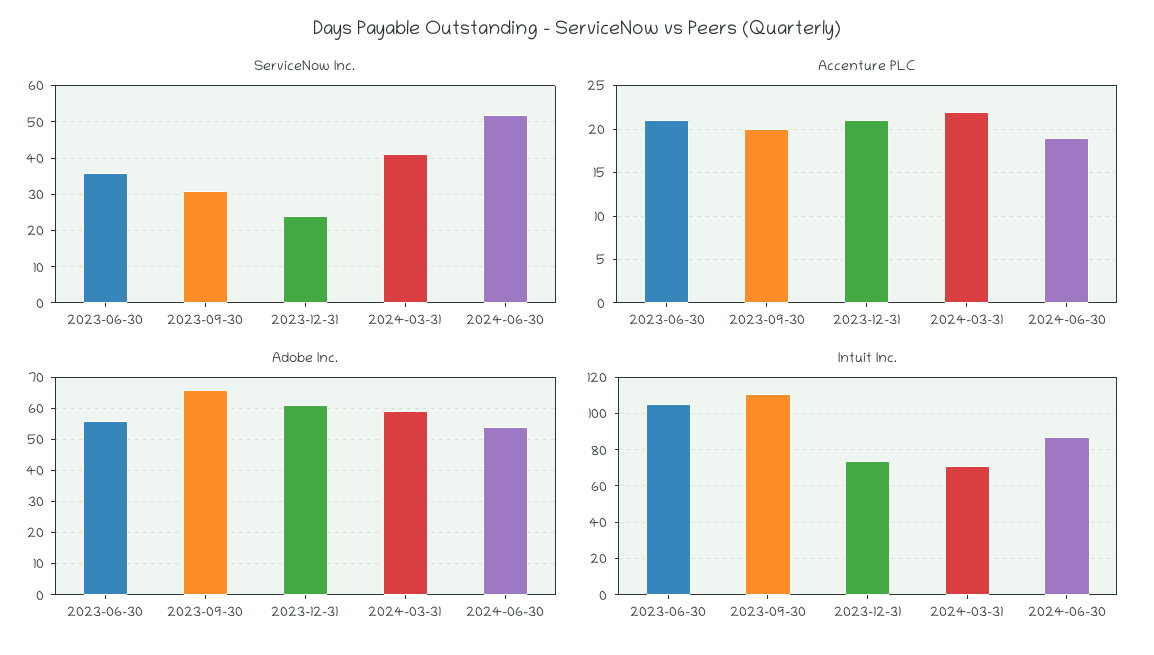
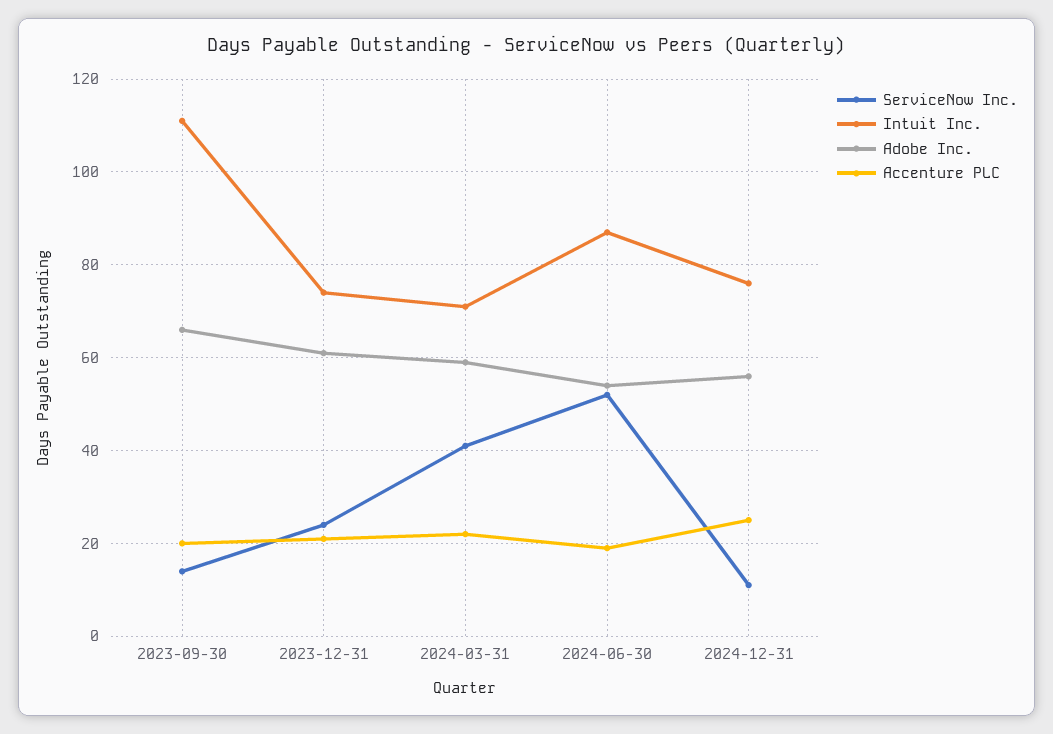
ServiceNow Inc., 2023-06-30: 35 -> none
ServiceNow Inc., 2023-09-30: 30 -> 15
Accenture PLC, 2023-06-30: 21 -> none
Adobe Inc., 2023-06-30: 55 -> none
Intuit Inc., 2023-06-30: 105 -> none
ServiceNow Inc., 2024-12-31: none -> 10
Intuit Inc., 2024-12-31: none -> 75
Adobe Inc., 2024-12-31: none -> 55
Accenture PLC, 2024-12-31: none -> 25

